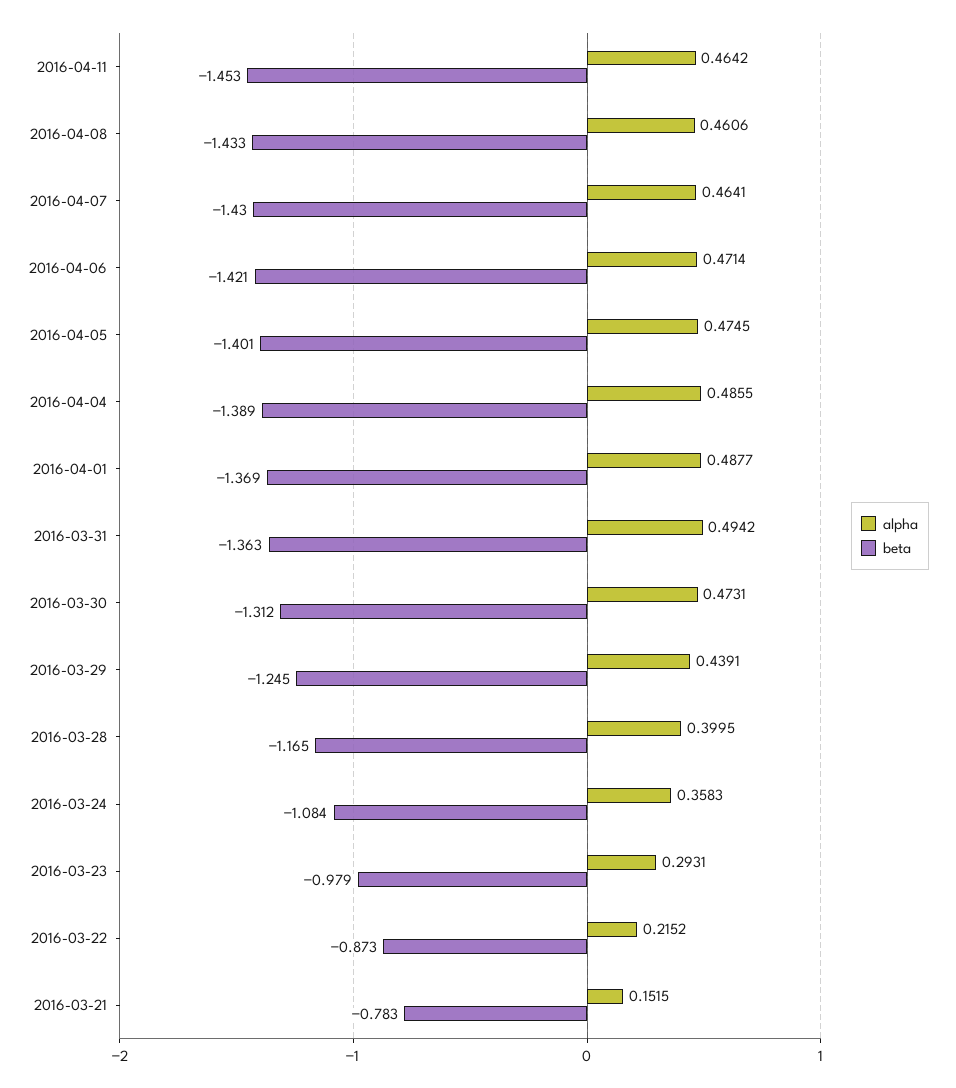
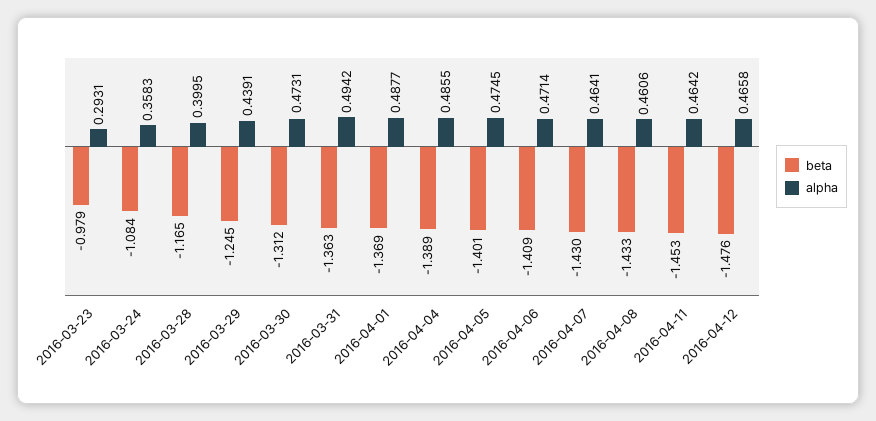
beta, 2016-04-06: -1.421 -> -1.409
alpha, 2016-03-22: 0.2152 -> none
beta, 2016-03-22: -0.873 -> none
alpha, 2016-03-21: 0.1515 -> none
beta, 2016-03-21: -0.783 -> none
beta, 2016-04-12: none -> -1.476
alpha, 2016-04-12: none -> 0.4658

